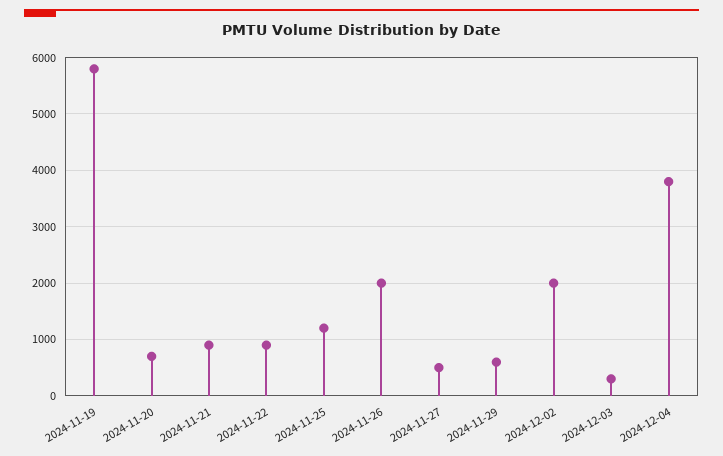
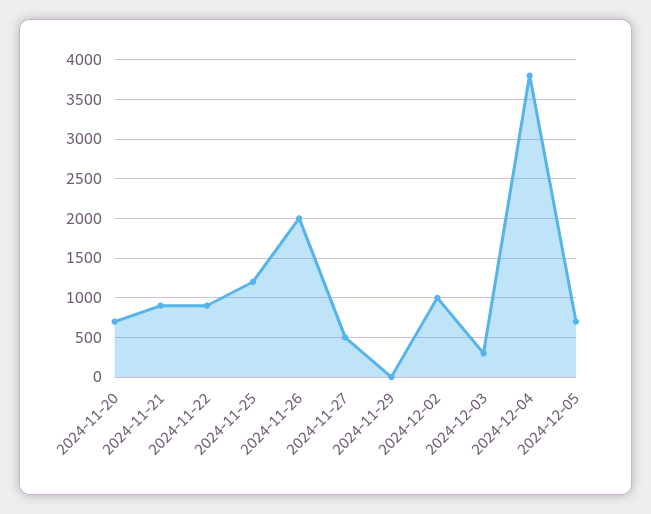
2024-11-19: 5800 -> none
2024-11-29: 600 -> 0
2024-12-02: 2000 -> 1000
2024-12-05: none -> 700

